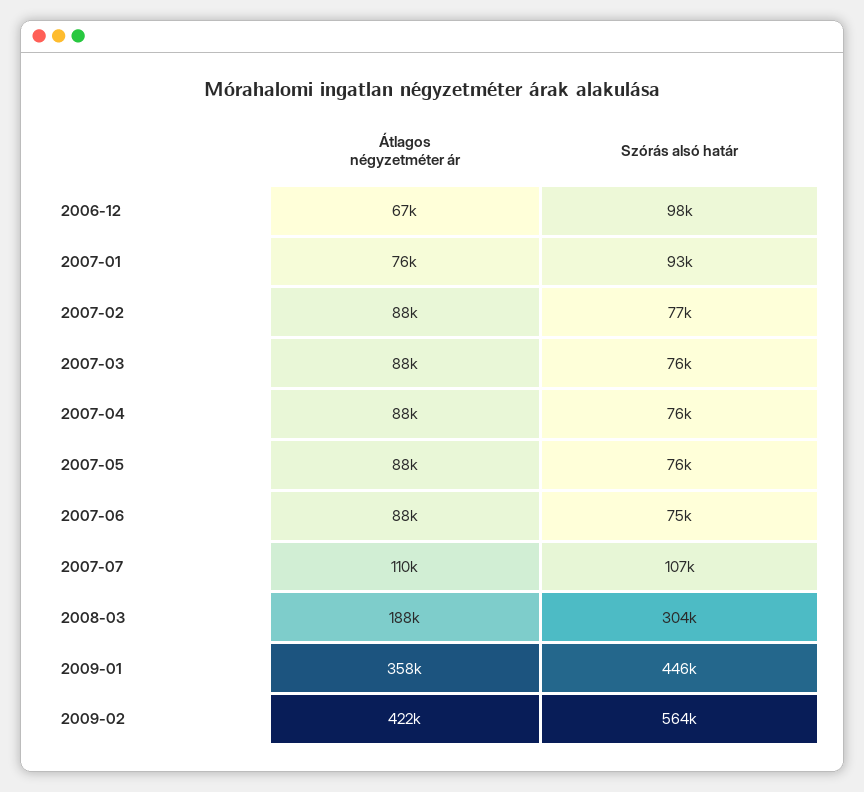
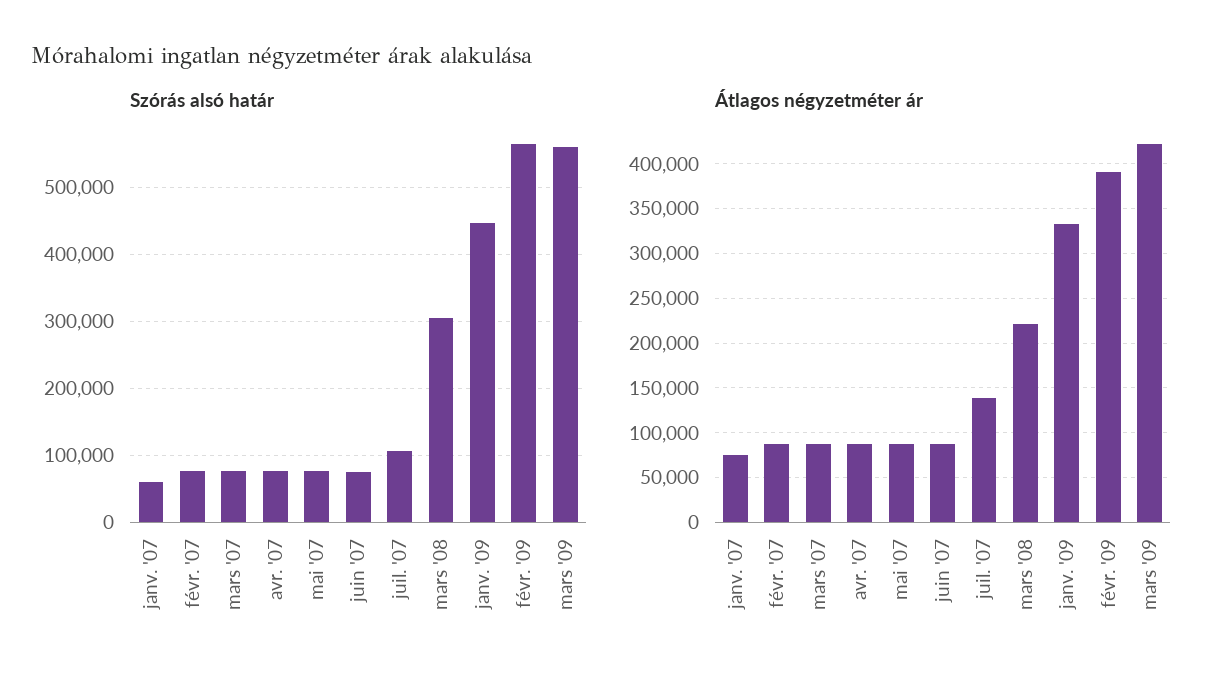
Átlagos négyzetméter ár, 2006-12: 67000 -> none
Szórás alsó határ, 2006-12: 98000 -> none
Szórás alsó határ, 2007-01: 93000 -> 60000
Átlagos négyzetméter ár, 2007-07: 110000 -> 140000
Átlagos négyzetméter ár, 2008-03: 188000 -> 220000
Átlagos négyzetméter ár, 2009-01: 358000 -> 330000
Átlagos négyzetméter ár, 2009-02: 422000 -> 390000
Szórás alsó határ, mars '09: none -> 560000
Átlagos négyzetméter ár, mars '09: none -> 420000

